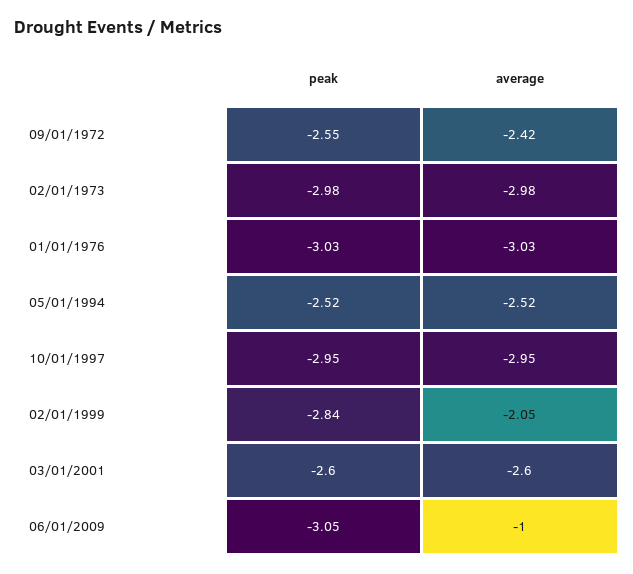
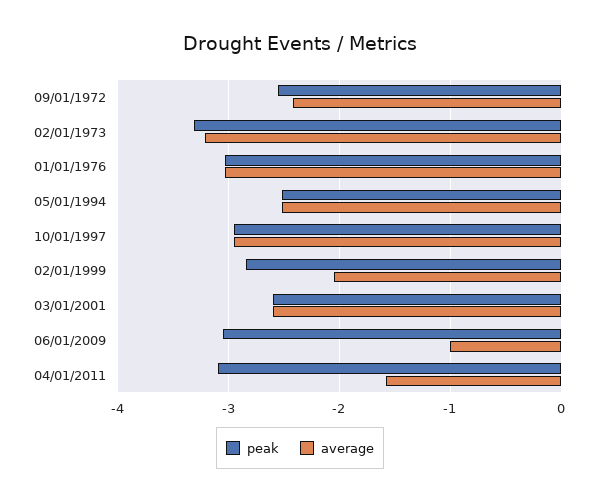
peak, 02/01/1973: -2.98 -> -3.3
average, 02/01/1973: -2.98 -> -3.2
peak, 04/01/2011: none -> -3.1
average, 04/01/2011: none -> -1.6

